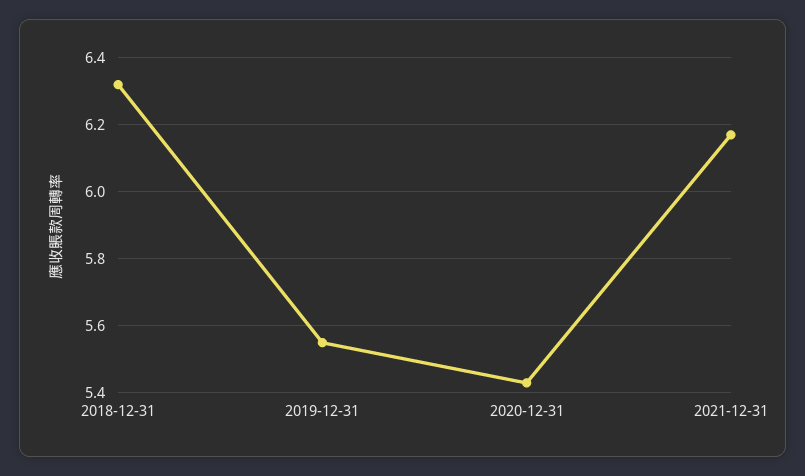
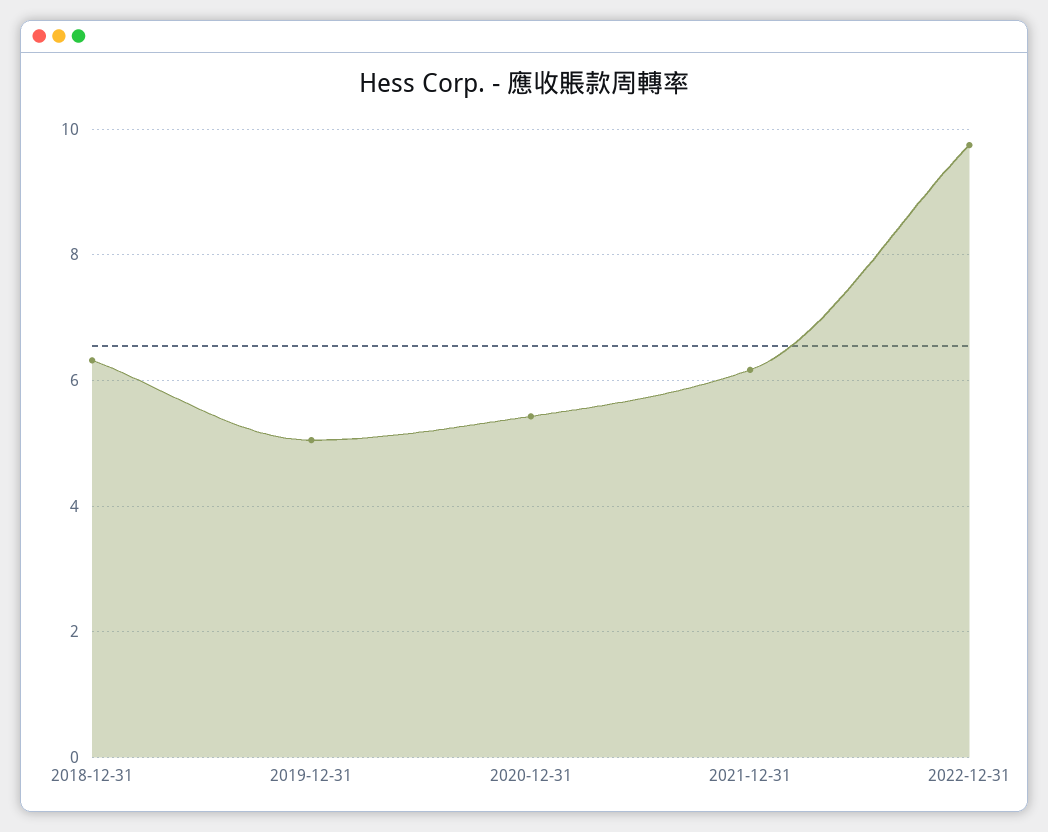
2019-12-31: 5.55 -> 5
2022-12-31: none -> 9.8

